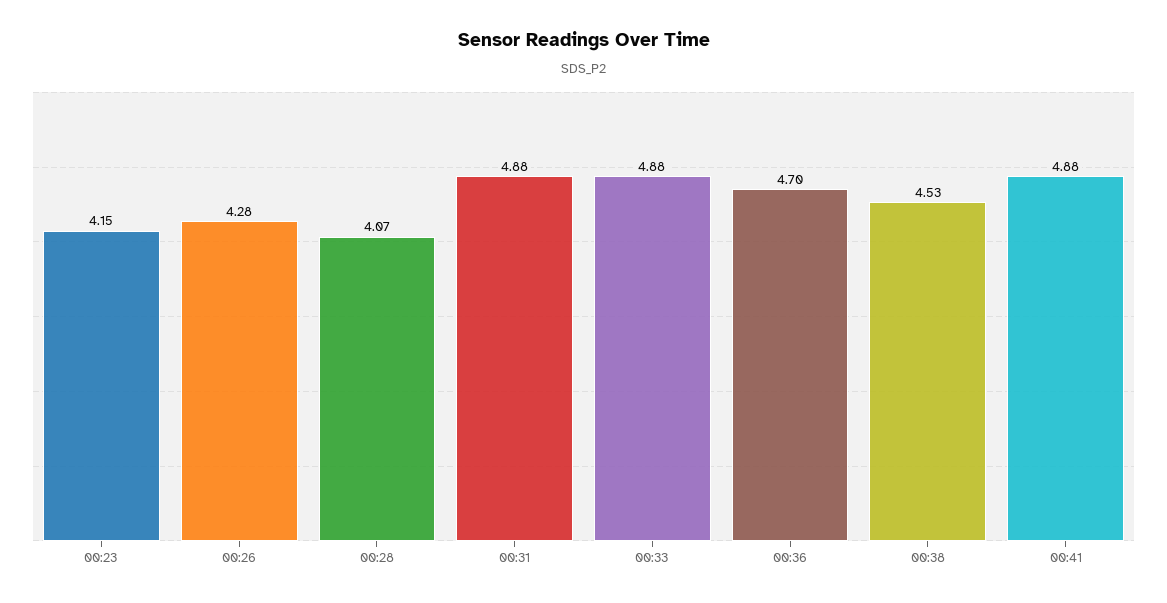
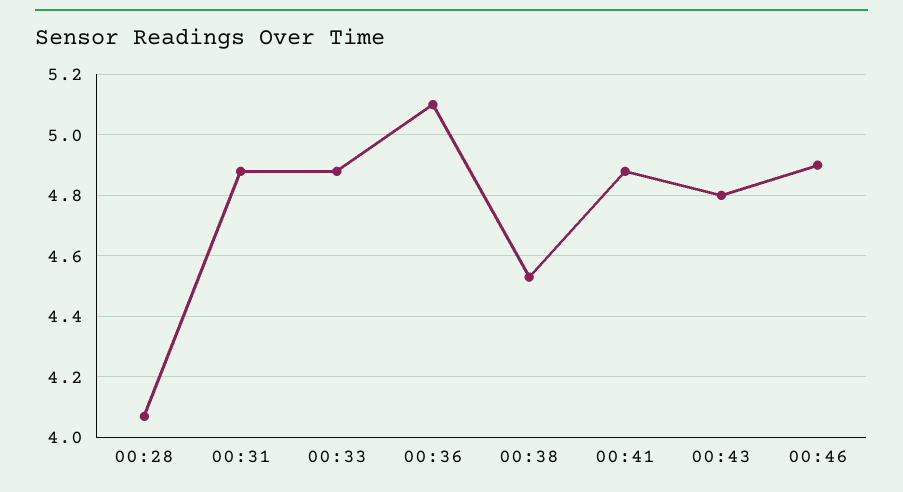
00:23: 4.15 -> none
00:26: 4.28 -> none
00:36: 4.7 -> 5.1
00:43: none -> 4.8
00:46: none -> 4.9

